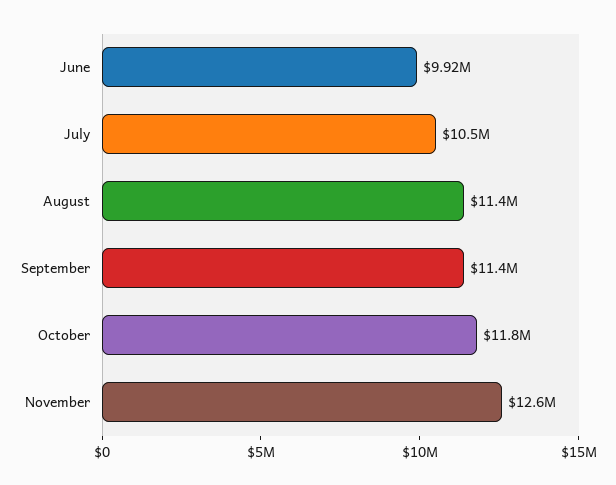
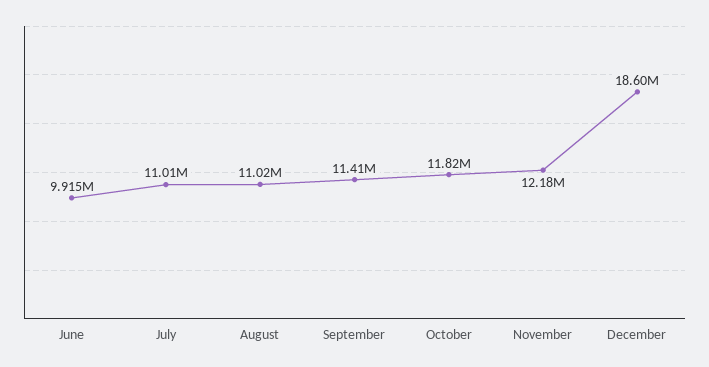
July: 10500000 -> 11010000
August: 11400000 -> 11020000
November: 12600000 -> 12180000
December: none -> 18600000

